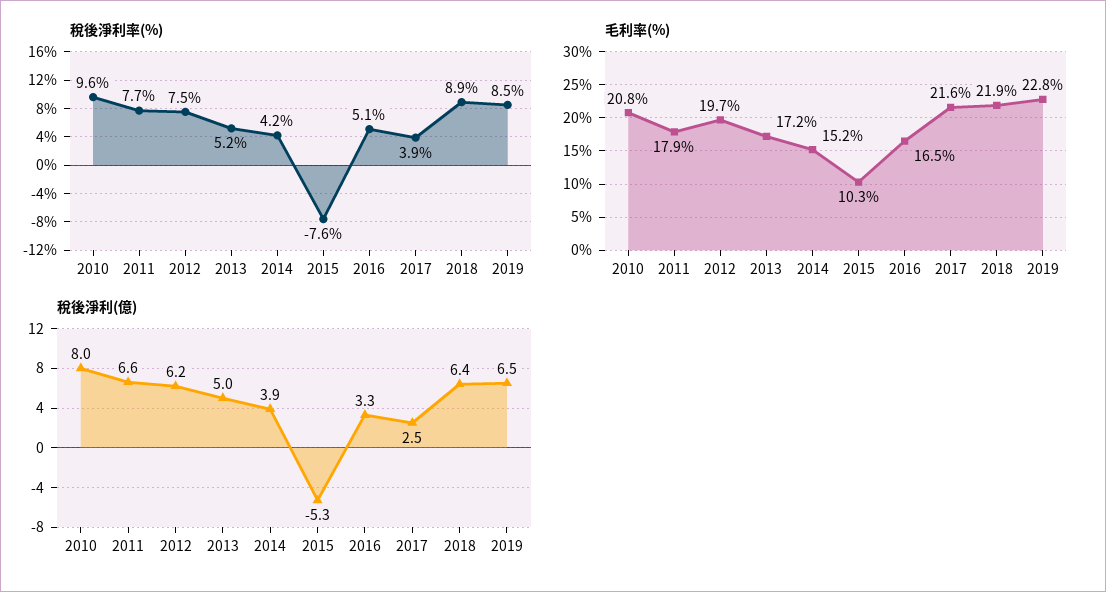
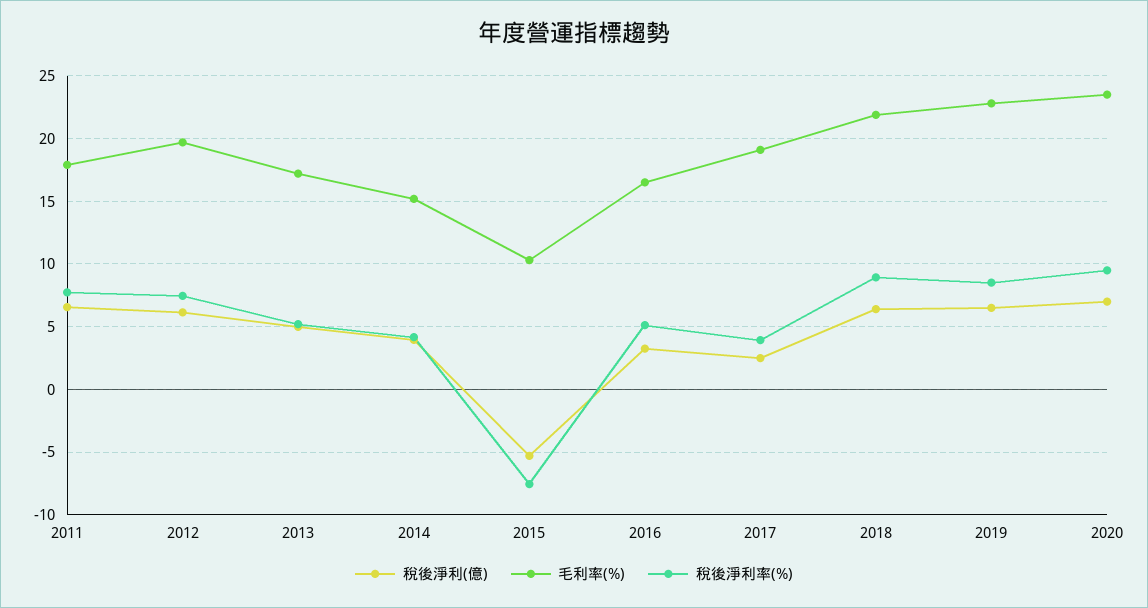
稅後淨利率(%), 2010: 9.6 -> none
毛利率(%), 2010: 20.8 -> none
毛利率(%), 2017: 21.6 -> 19
稅後淨利(億), 2010: 8 -> none
稅後淨利(億), 2020: none -> 7
毛利率(%), 2020: none -> 23.5
稅後淨利率(%), 2020: none -> 9.5

